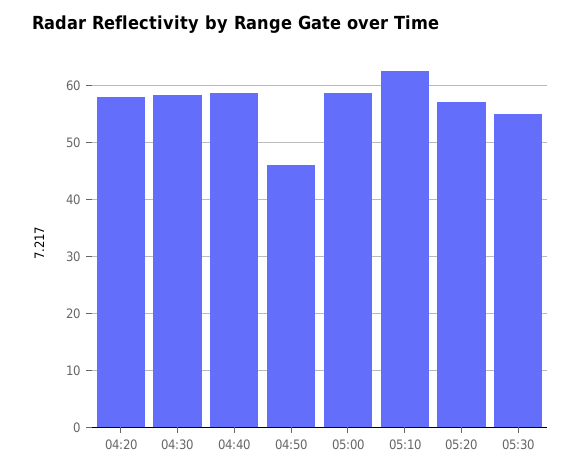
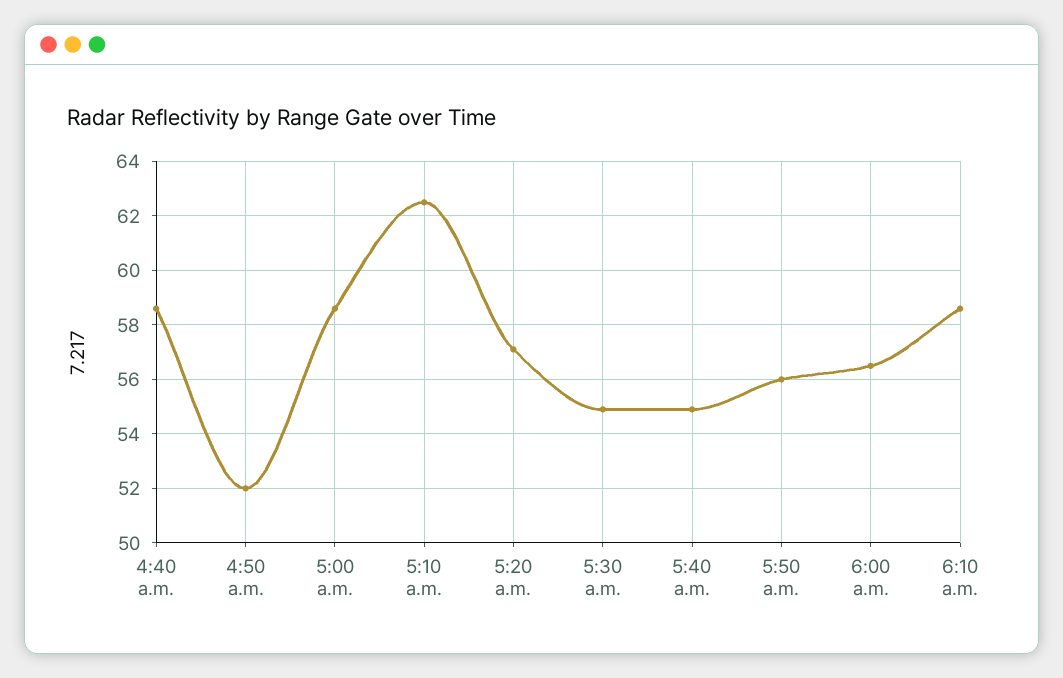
04:20: 58 -> none
04:30: 58 -> none
04:50: 46 -> 52
5:40 a.m.: none -> 55
5:50 a.m.: none -> 56
6:00 a.m.: none -> 56.5
6:10 a.m.: none -> 58.5

